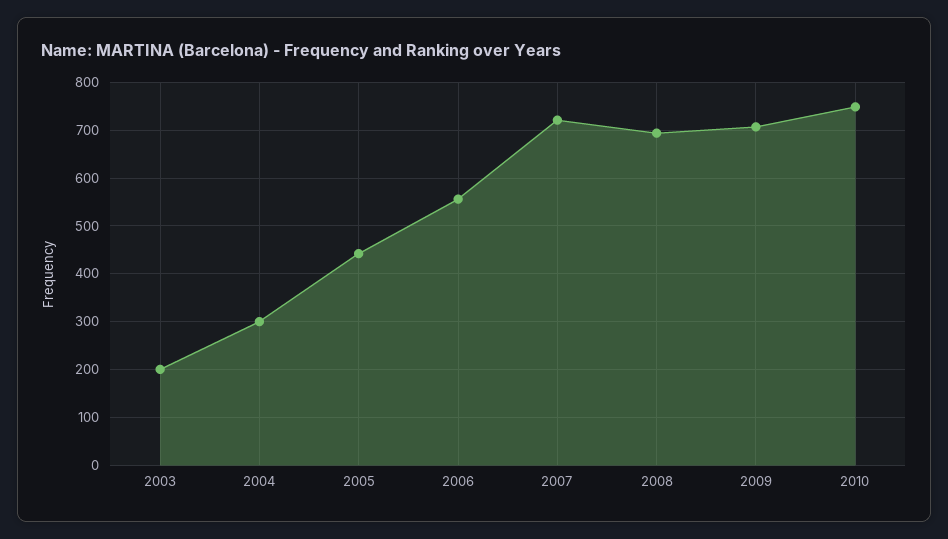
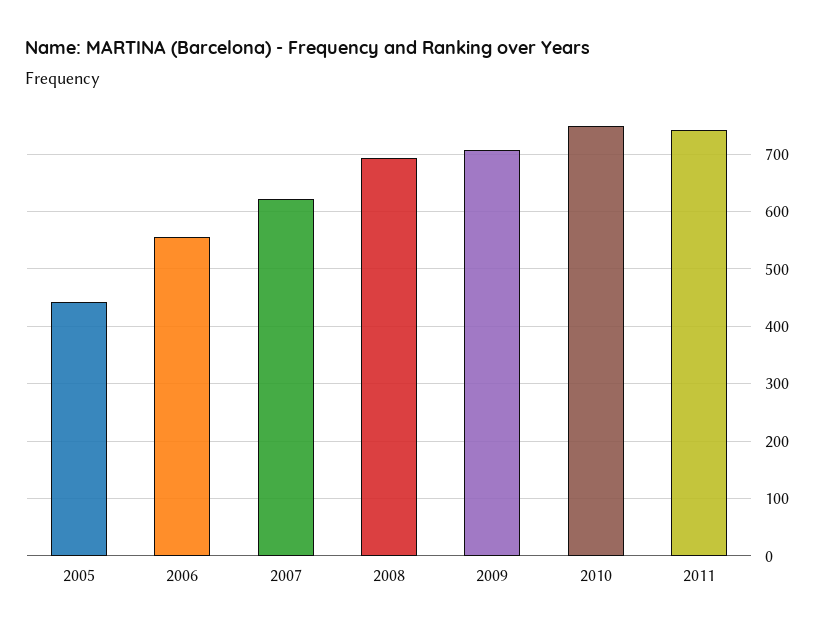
2003: 200 -> none
2004: 300 -> none
2007: 720 -> 620
2011: none -> 740

